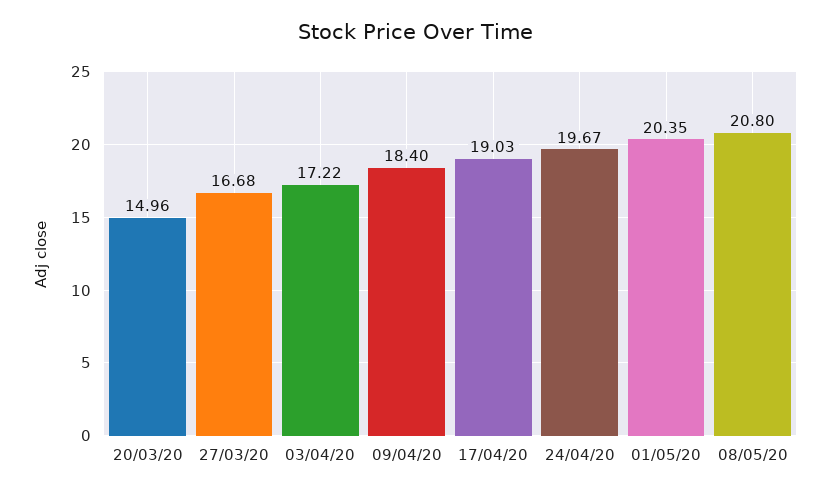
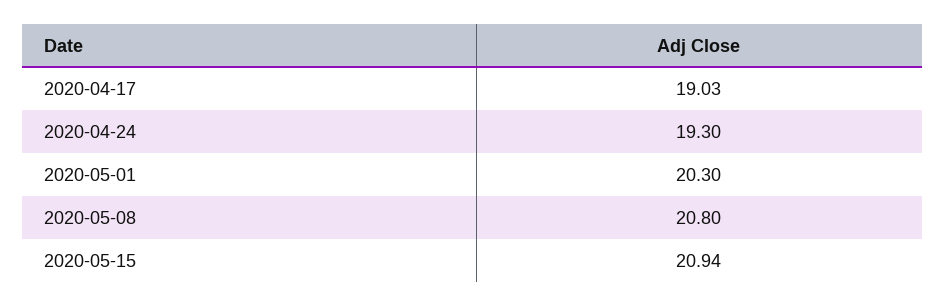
20/03/20: 14.96 -> none
27/03/20: 16.68 -> none
03/04/20: 17.22 -> none
09/04/20: 18.4 -> none
24/04/20: 19.67 -> 19.3
01/05/20: 20.35 -> 20.3
2020-05-15: none -> 20.94

